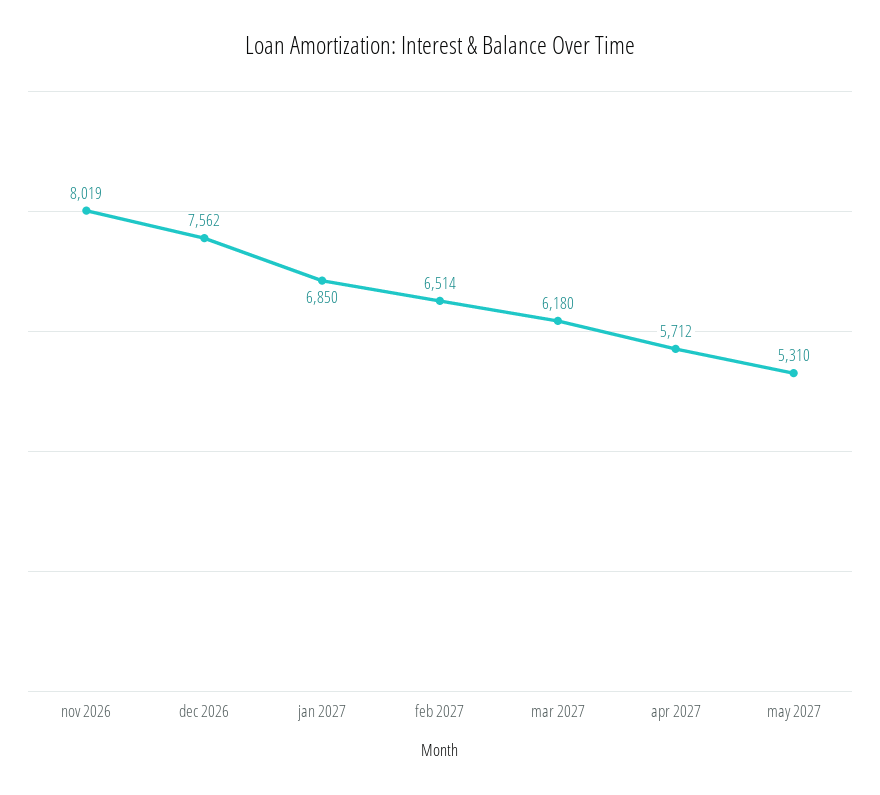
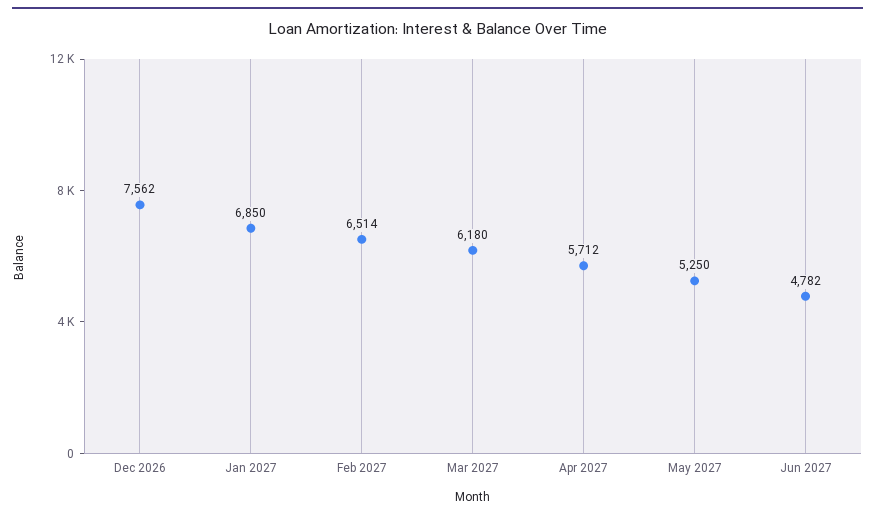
nov 2026: 8019 -> none
may 2027: 5310 -> 5250
Jun 2027: none -> 4782

